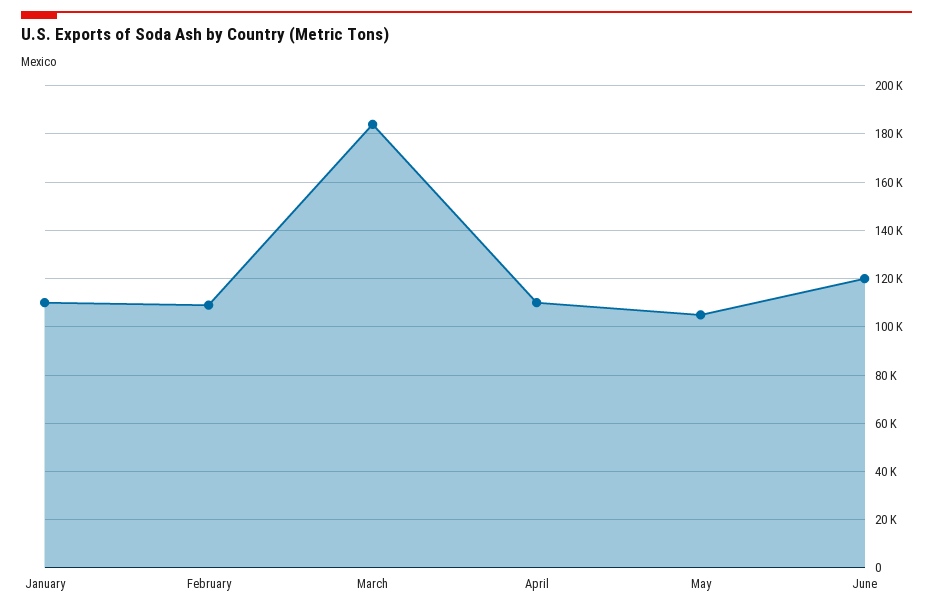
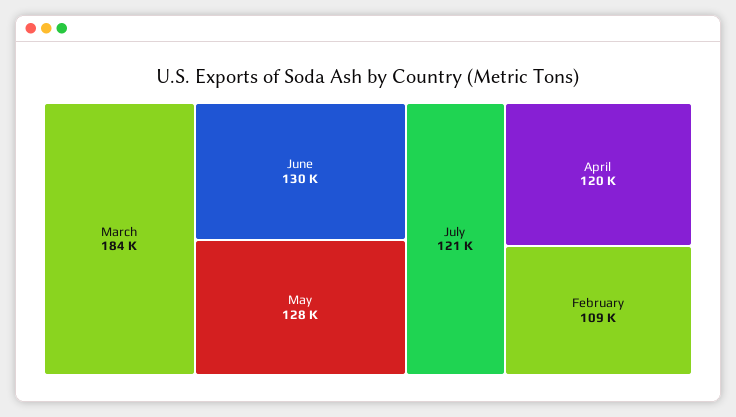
January: 110000 -> none
April: 110000 -> 120000
May: 105000 -> 128000
June: 120000 -> 130000
July: none -> 121000

